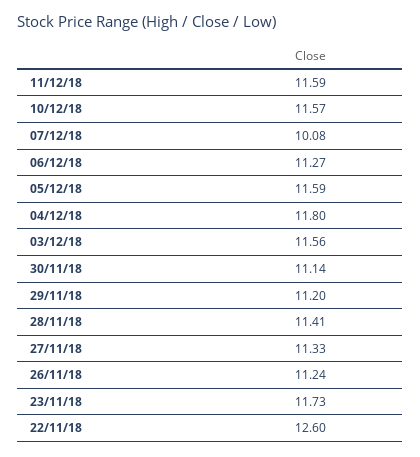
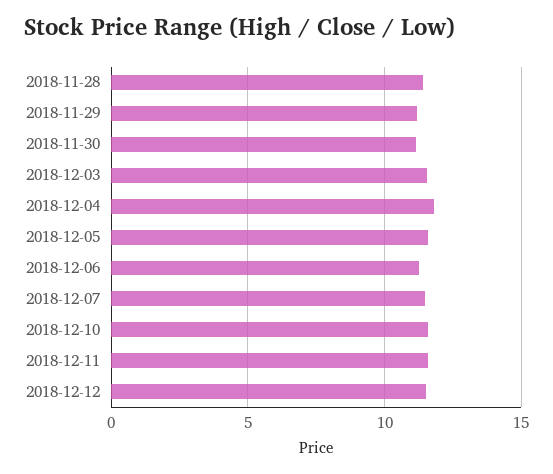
07/12/18: 10.08 -> 11.5
27/11/18: 11.33 -> none
26/11/18: 11.24 -> none
23/11/18: 11.73 -> none
22/11/18: 12.6 -> none
2018-12-12: none -> 11.5

